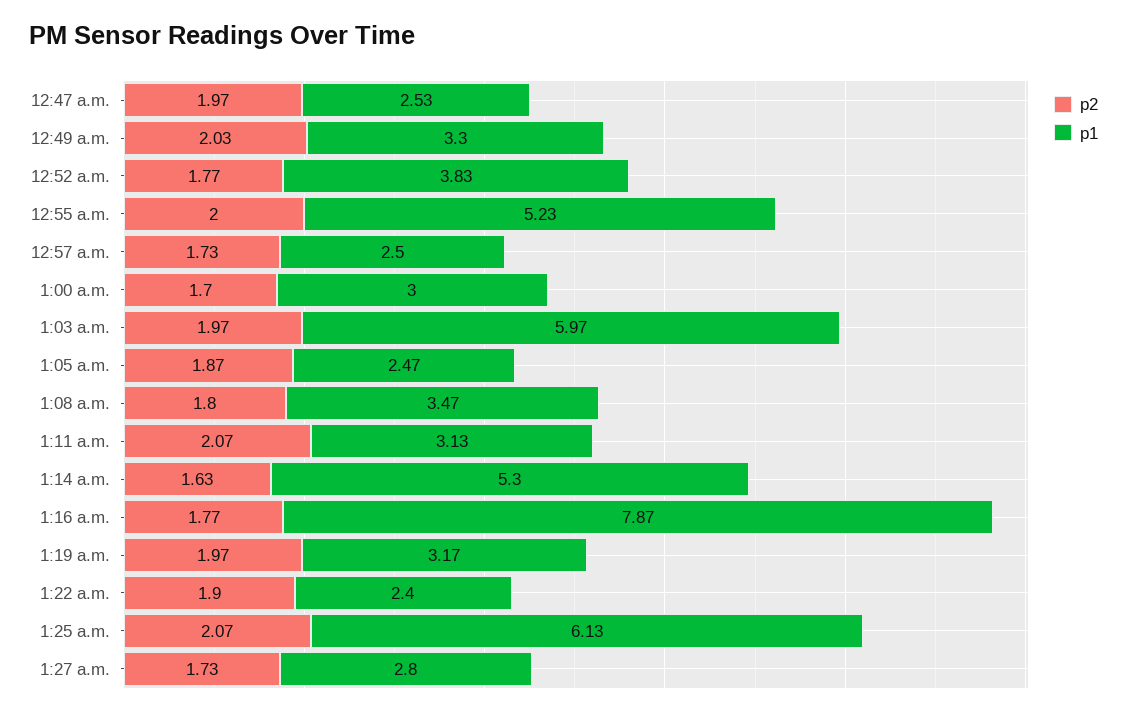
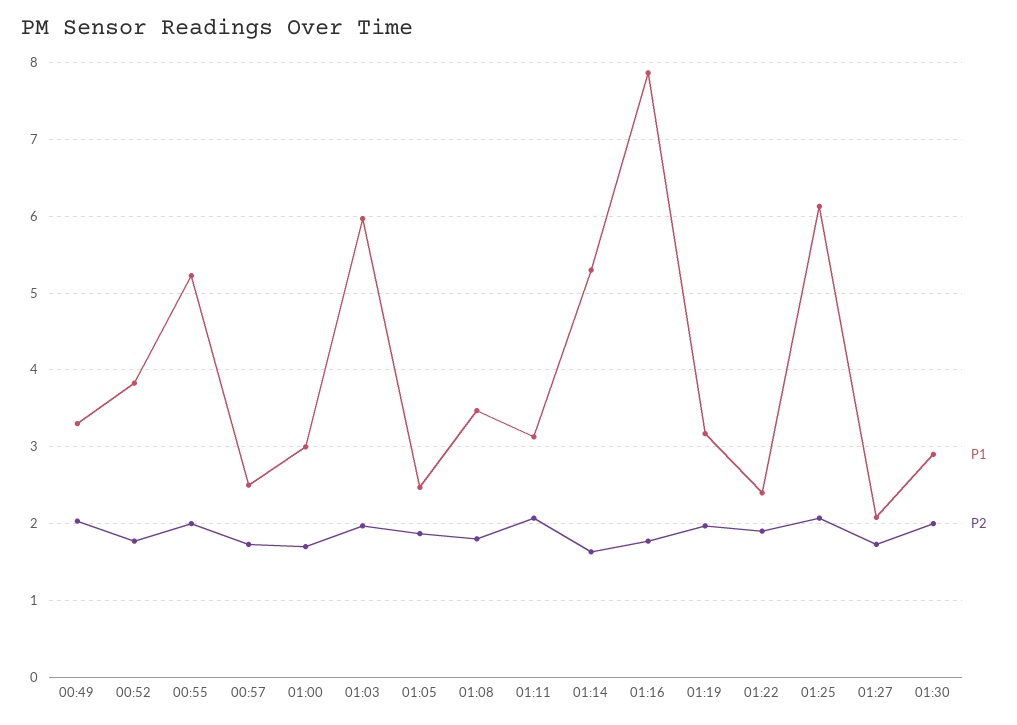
p2, 12:47 a.m.: 1.97 -> none
p1, 12:47 a.m.: 2.53 -> none
p1, 1:27 a.m.: 2.8 -> 2.1
p1, 01:30: none -> 2.9
p2, 01:30: none -> 2

